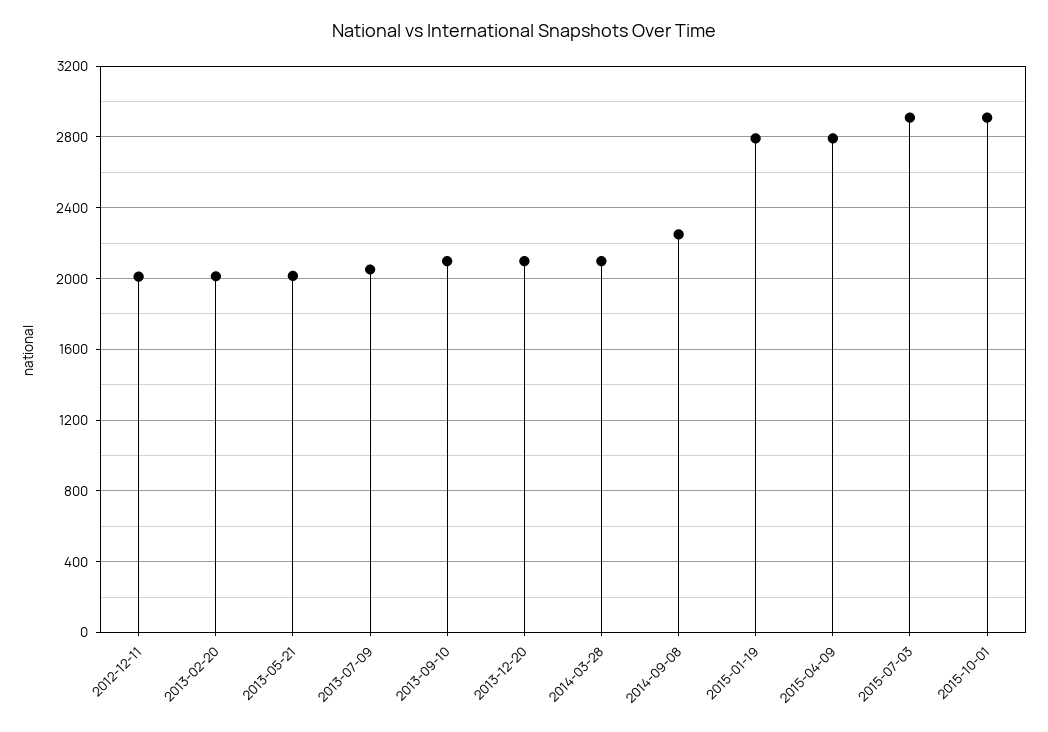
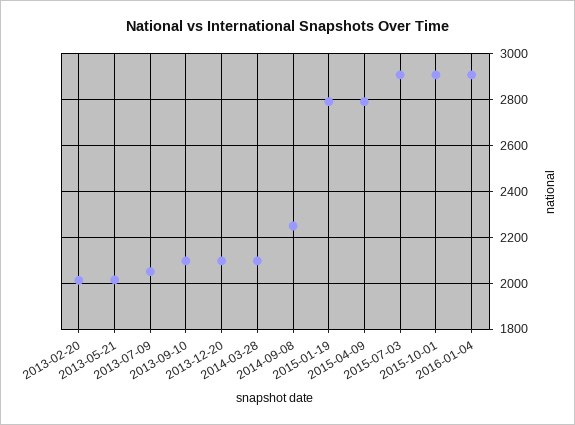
2012-12-11: 2000 -> none
2016-01-04: none -> 2900

